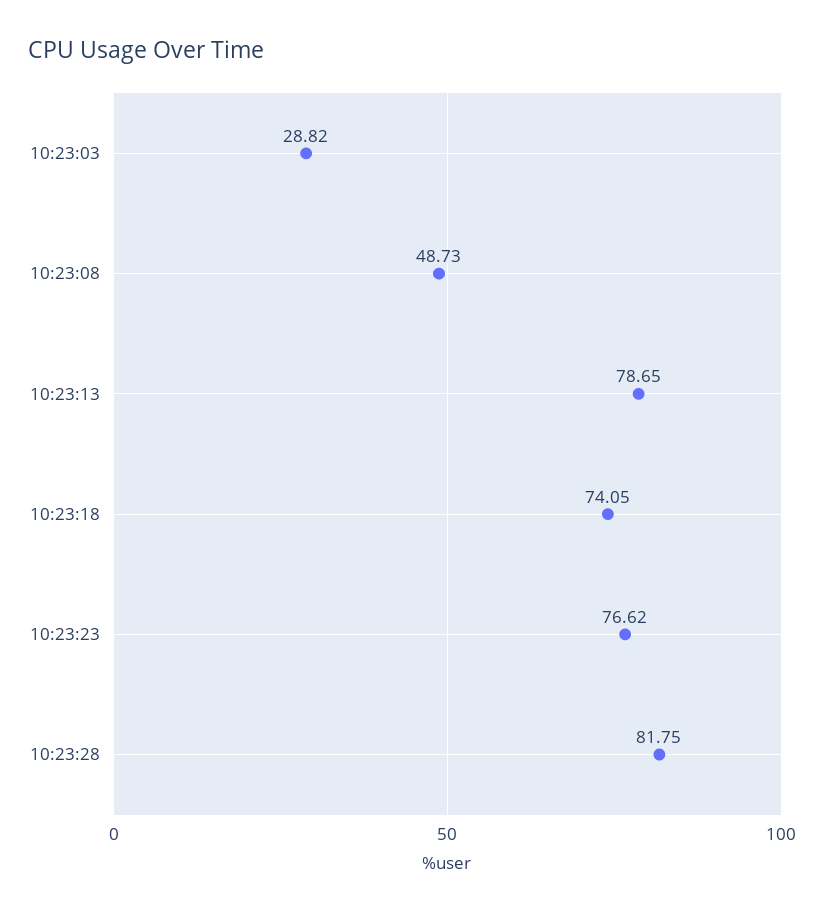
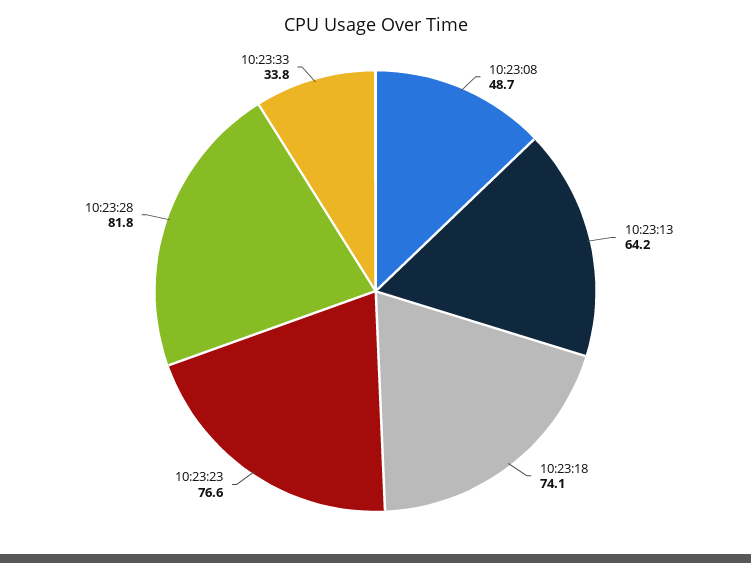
10:23:03: 28.82 -> none
10:23:13: 78.65 -> 64.2
10:23:33: none -> 33.8

